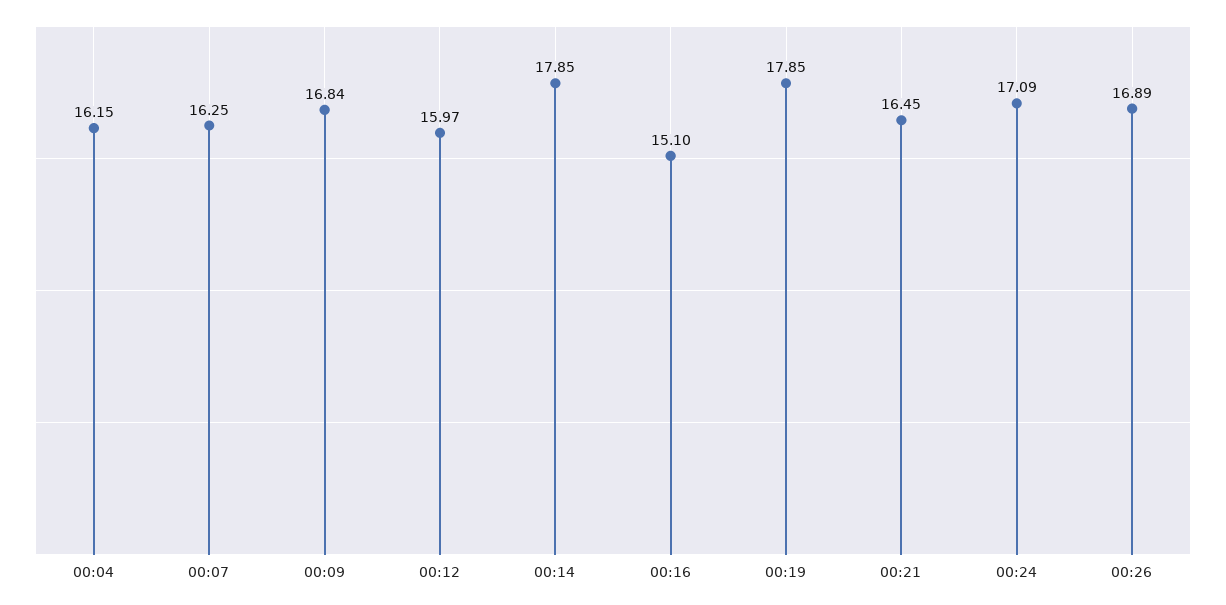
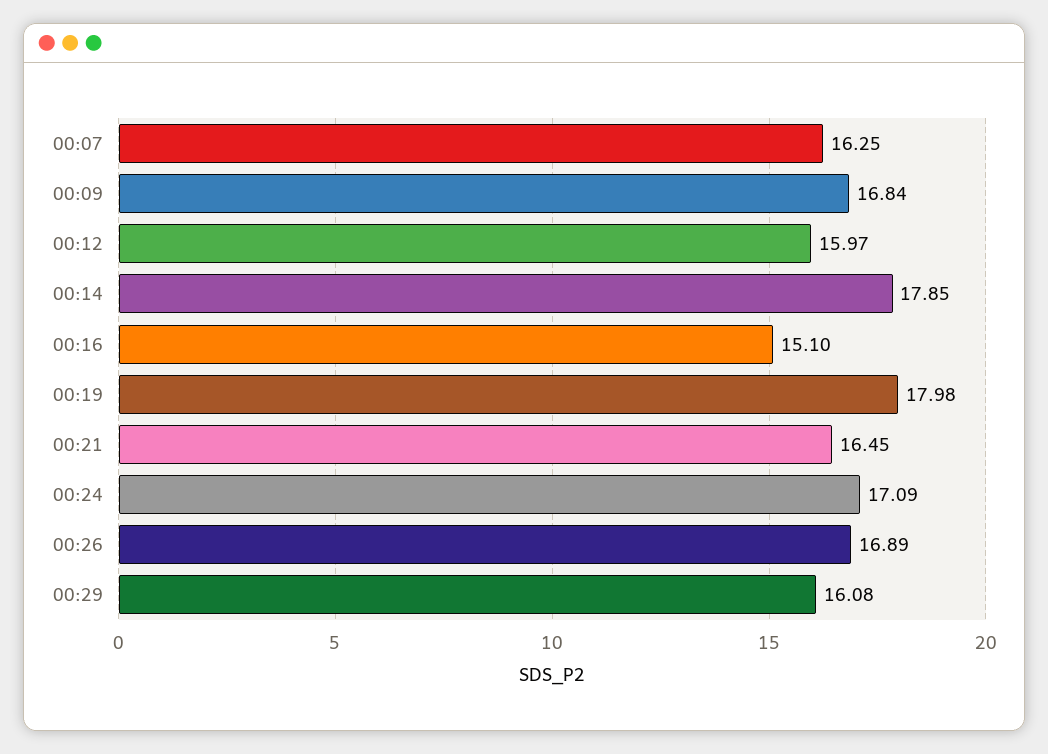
00:04: 16.15 -> none
00:19: 17.85 -> 17.98
00:29: none -> 16.08

